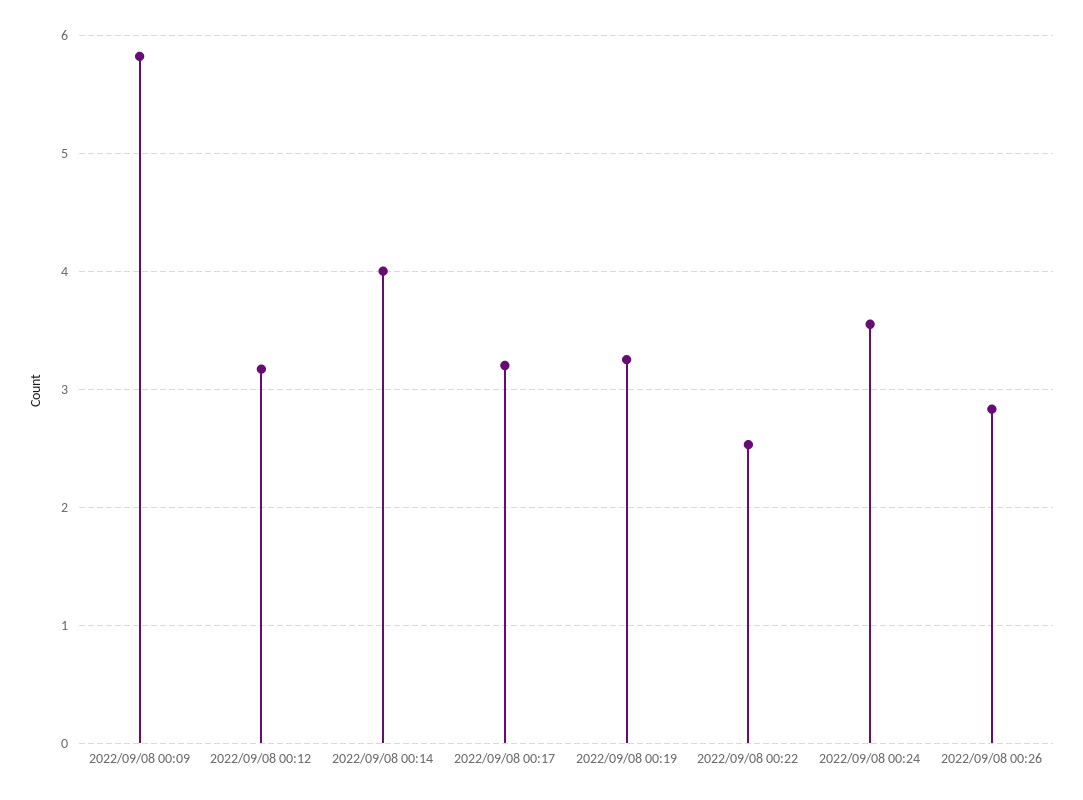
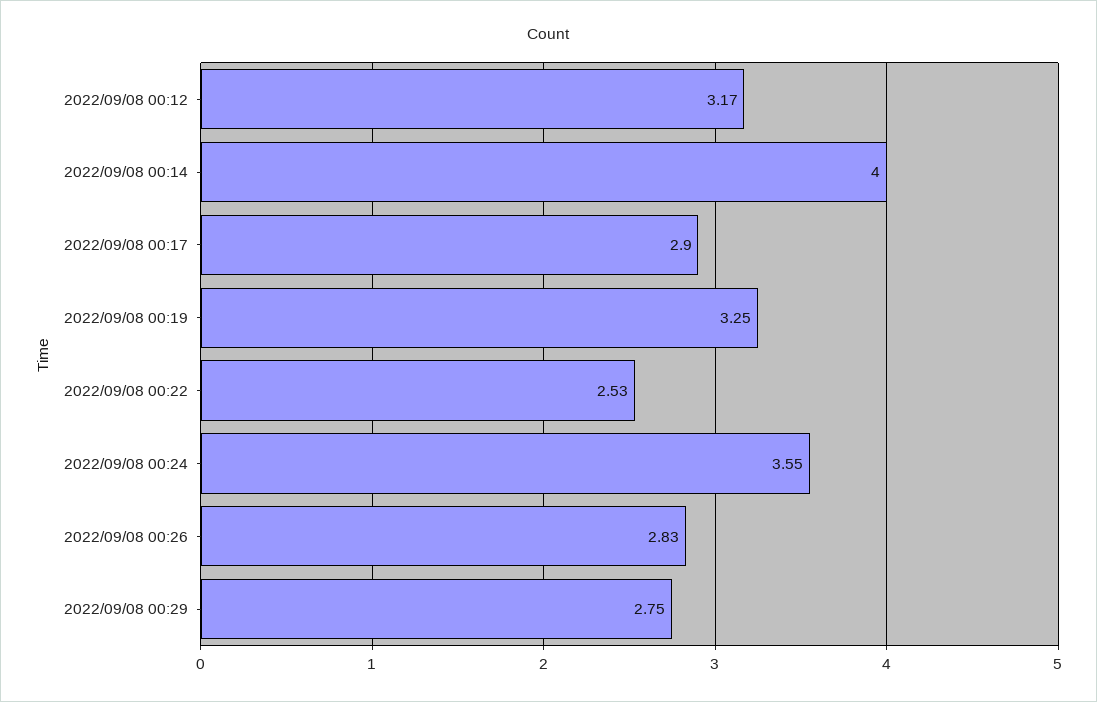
2022/09/08 00:09: 5.8 -> none
2022/09/08 00:17: 3.2 -> 2.9
2022/09/08 00:29: none -> 2.75

